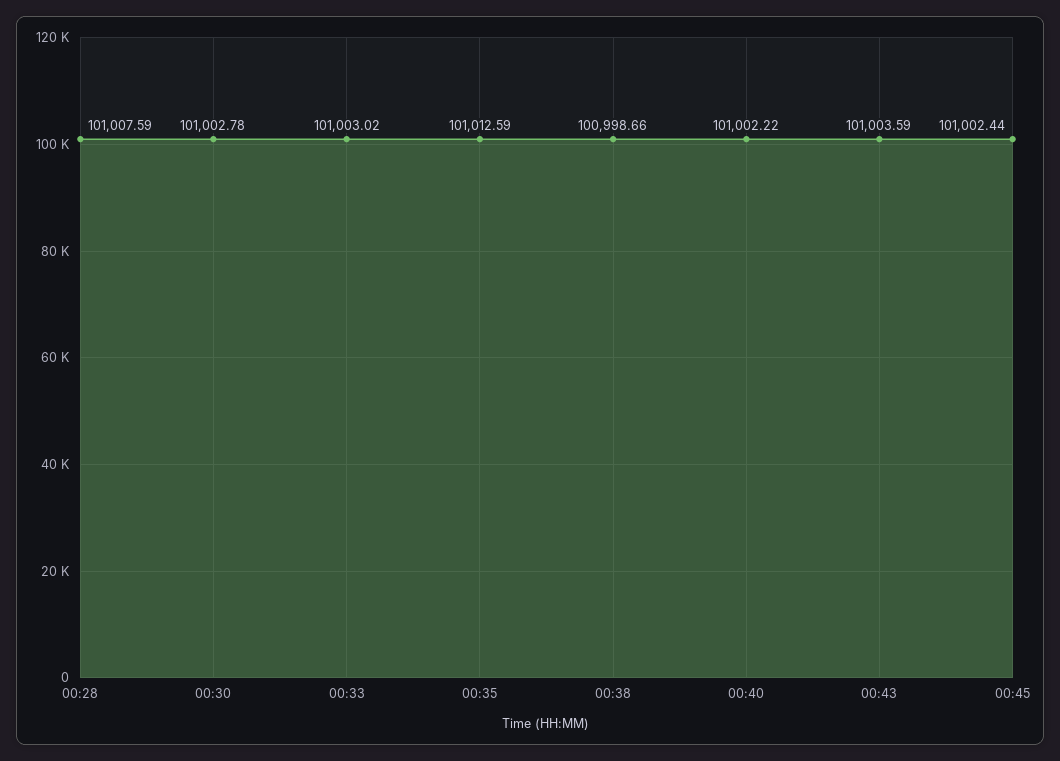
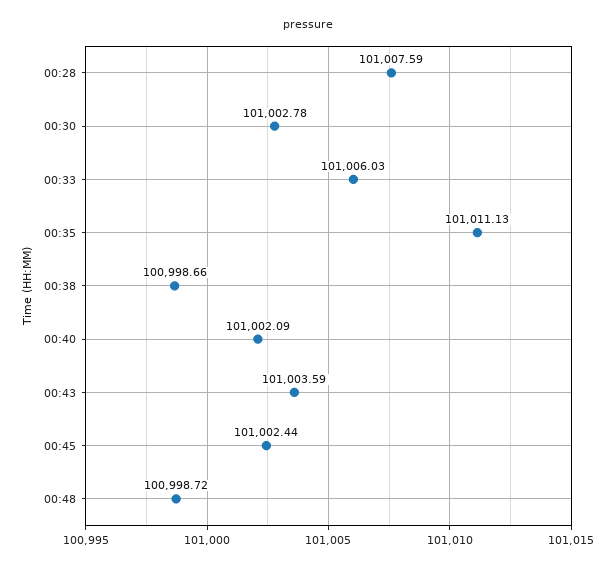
00:33: 101003.02 -> 101006.03
00:35: 101012.59 -> 101011.13
00:40: 101002.22 -> 101002.09
00:48: none -> 100998.72

